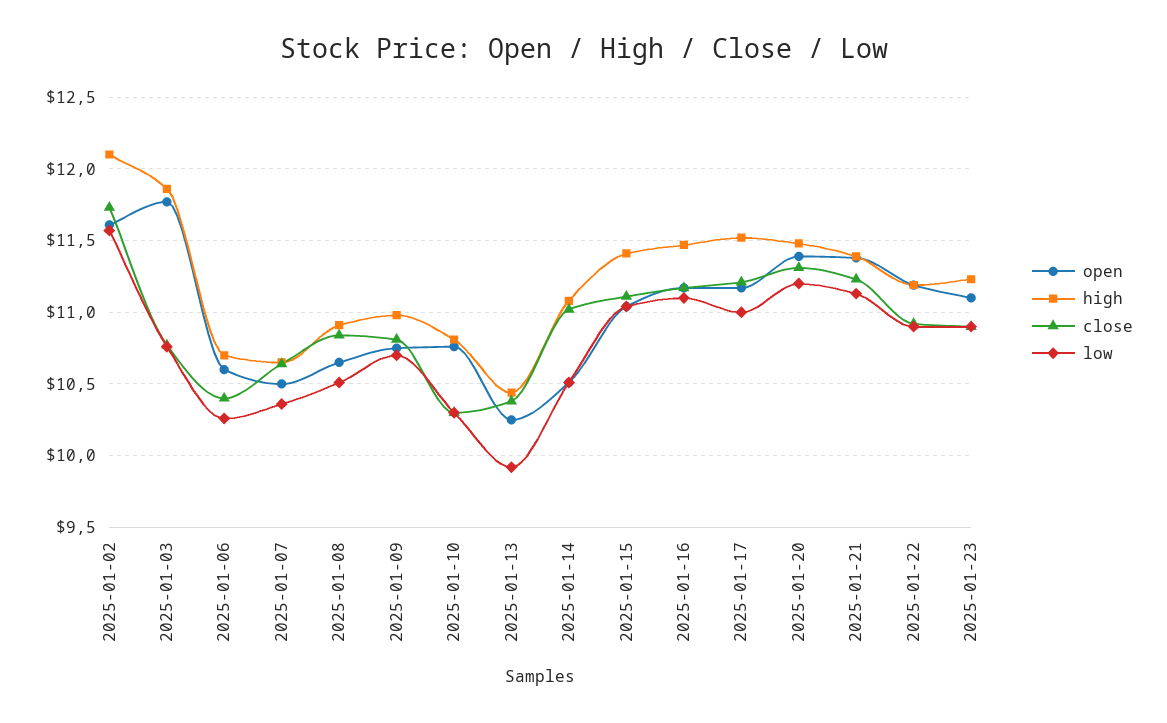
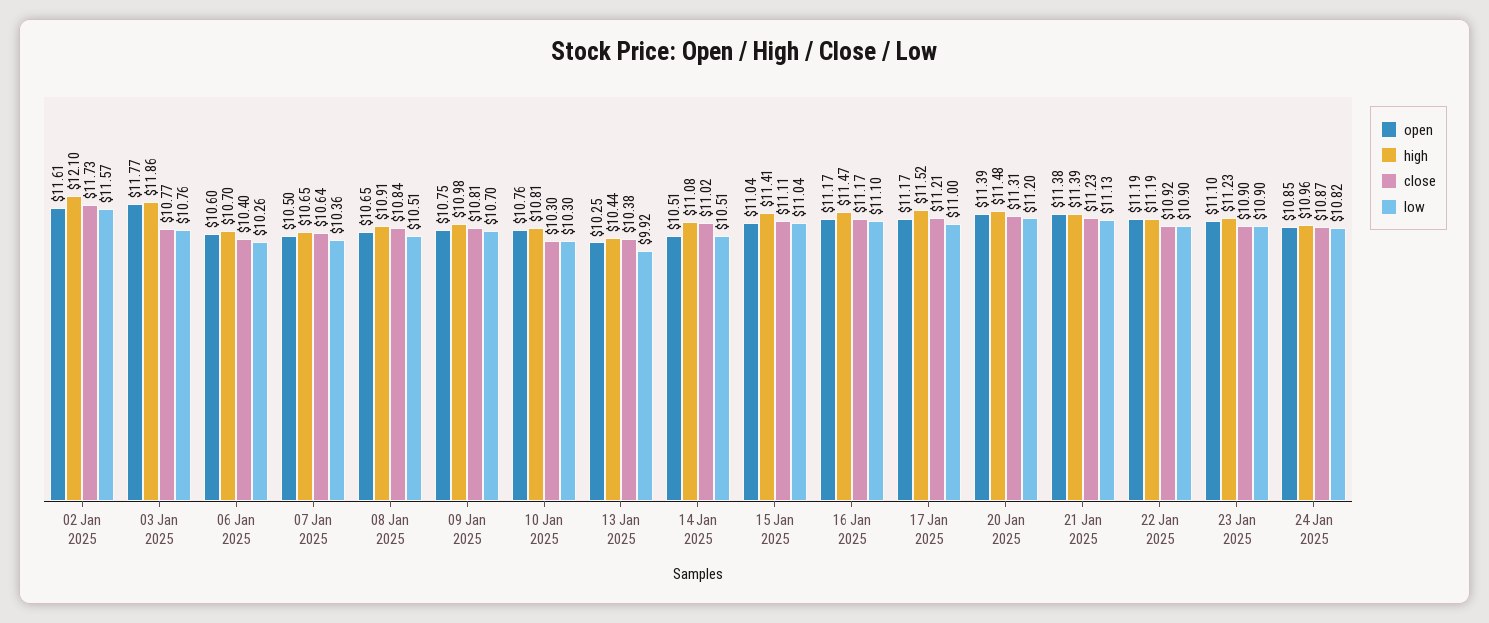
open, 24 Jan 2025: none -> 10.85
high, 24 Jan 2025: none -> 10.96
close, 24 Jan 2025: none -> 10.87
low, 24 Jan 2025: none -> 10.82

